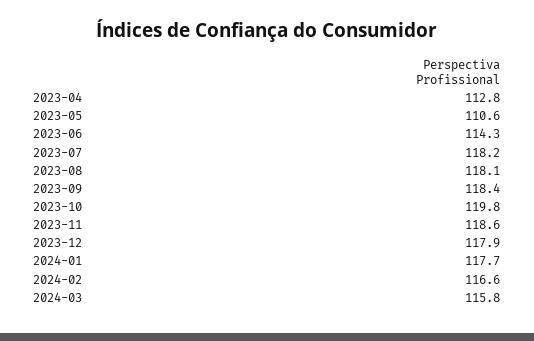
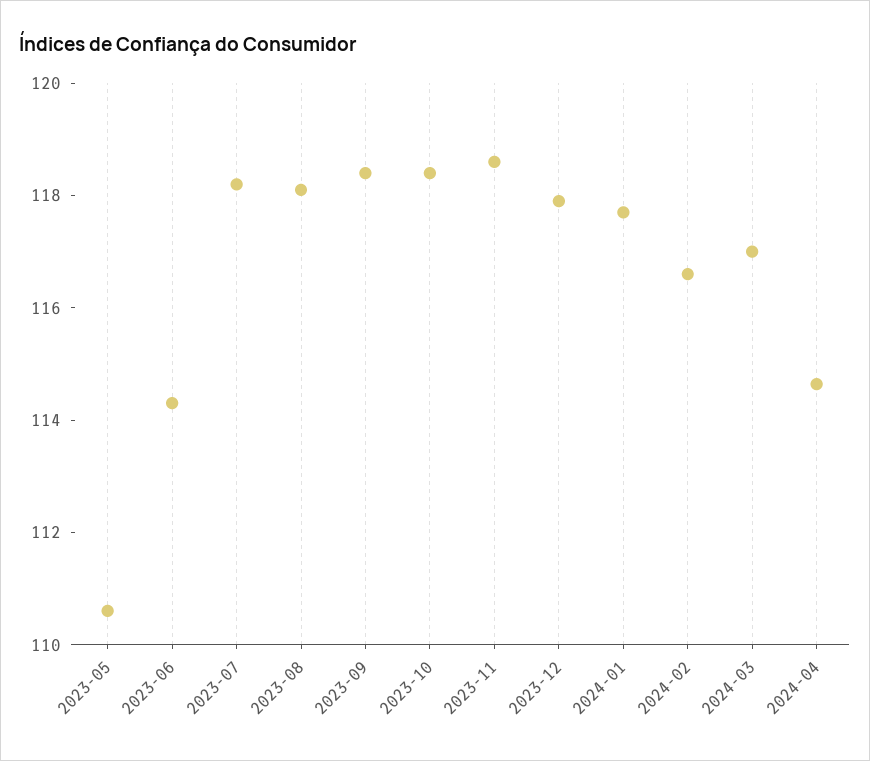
2023-04: 112.8 -> none
2023-10: 119.8 -> 118.5
2024-03: 115.8 -> 117
2024-04: none -> 114.5

